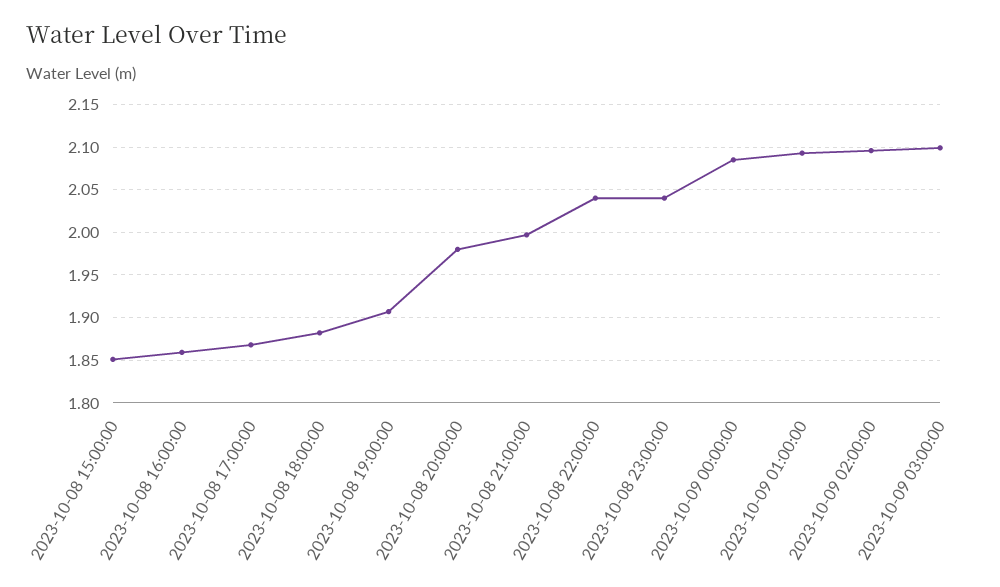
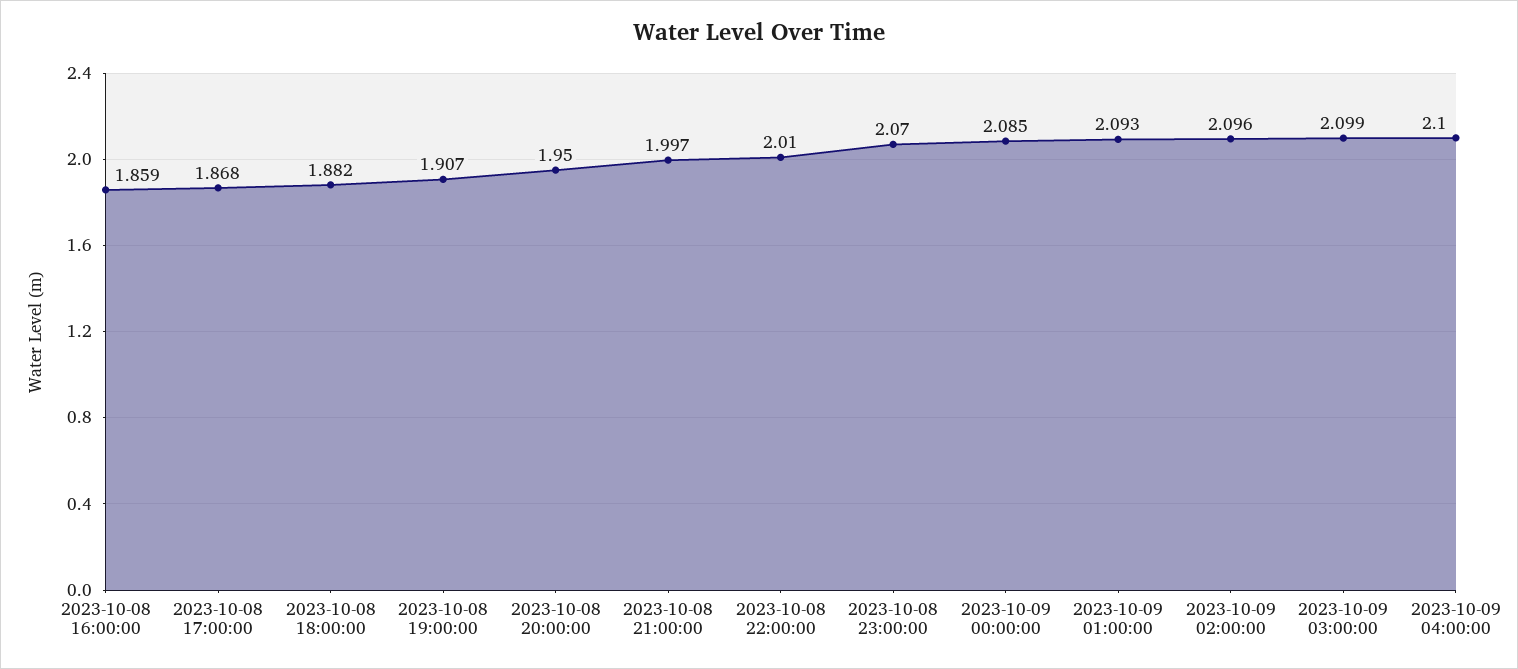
2023-10-08 15:00:00: 1.85 -> none
2023-10-08 20:00:00: 1.98 -> 1.95
2023-10-08 22:00:00: 2.04 -> 2.01
2023-10-08 23:00:00: 2.04 -> 2.07
2023-10-09 04:00:00: none -> 2.1

